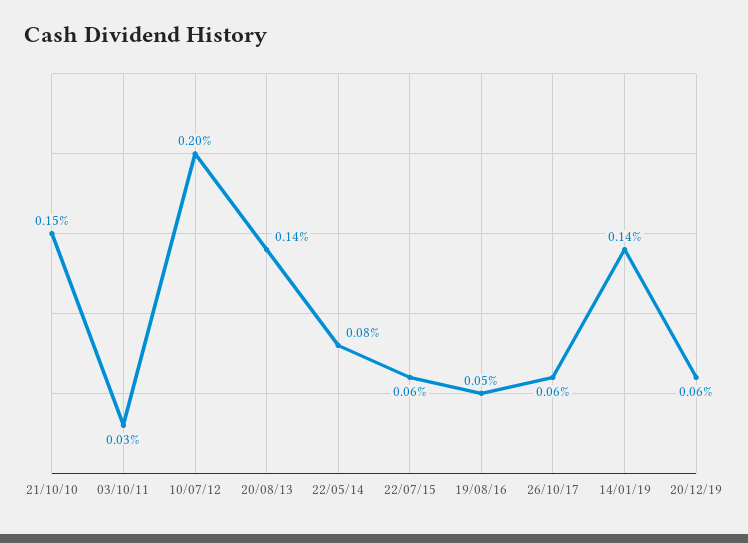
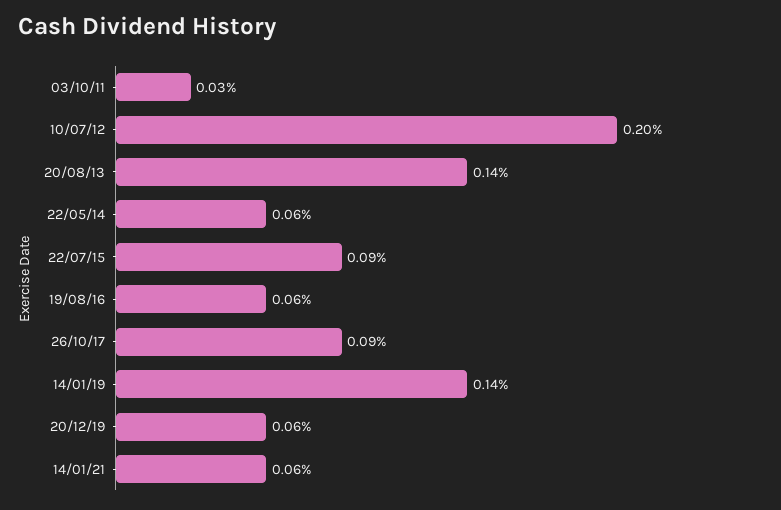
21/10/10: 0.15 -> none
22/05/14: 0.08 -> 0.06
22/07/15: 0.06 -> 0.09
19/08/16: 0.05 -> 0.06
26/10/17: 0.06 -> 0.09
14/01/21: none -> 0.06

